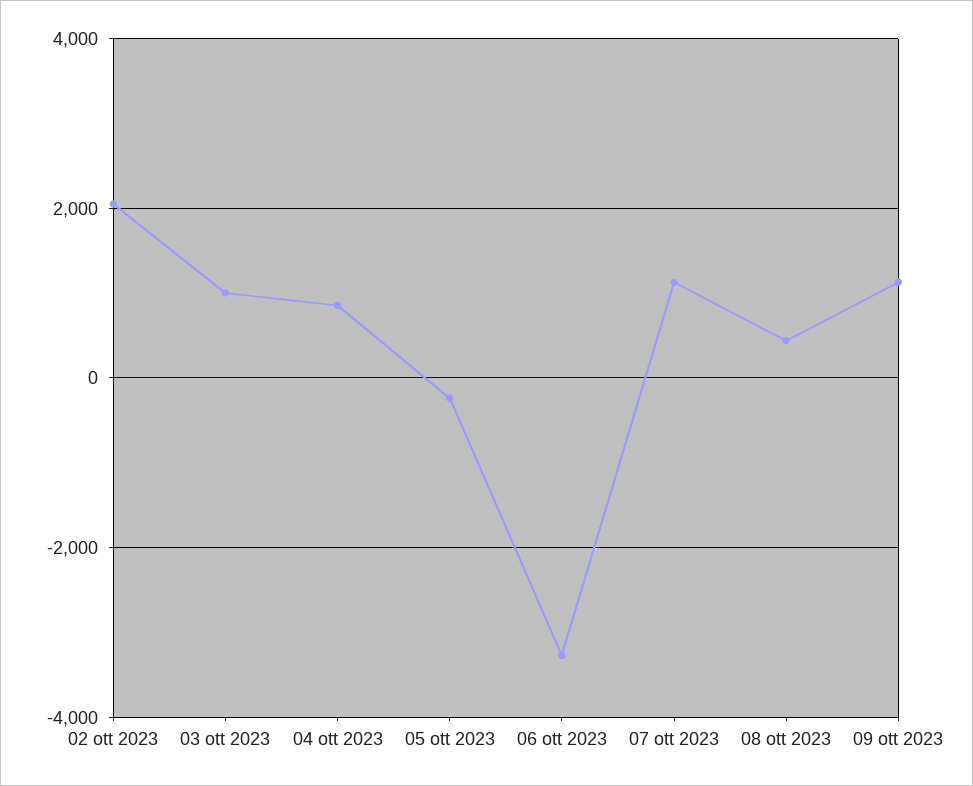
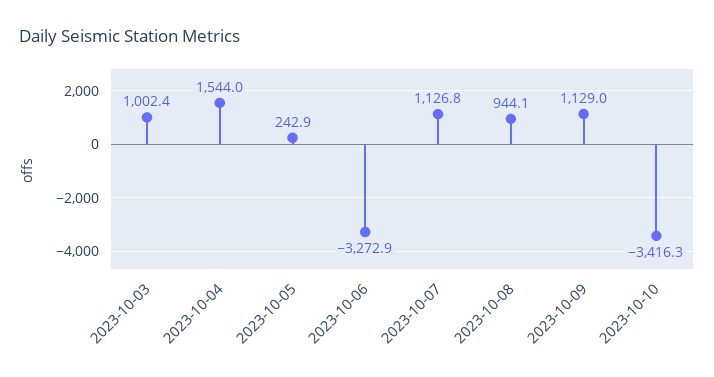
02 ott 2023: 2000 -> none
04 ott 2023: 800 -> 1544
05 ott 2023: -200 -> 242.9
08 ott 2023: 400 -> 944.1
2023-10-10: none -> -3416.3

